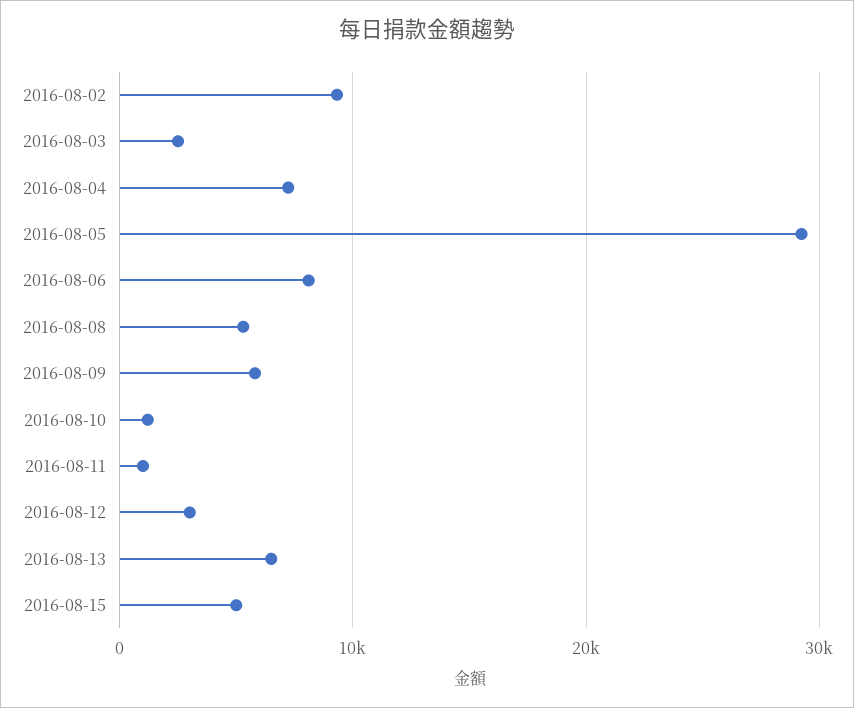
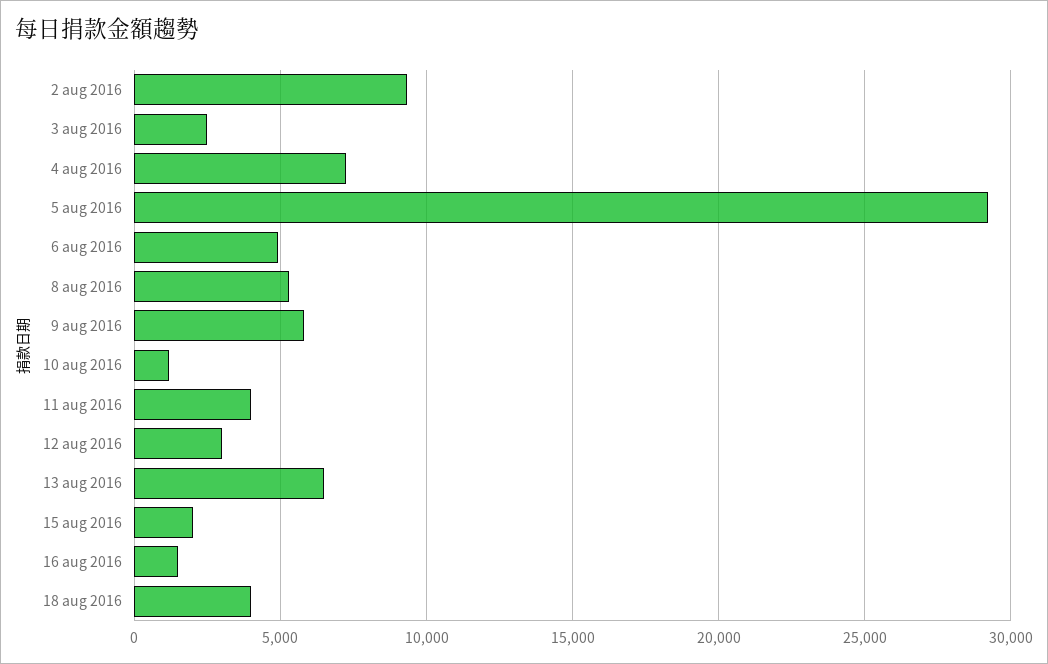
2016-08-06: 8000 -> 5000
2016-08-11: 1000 -> 4000
2016-08-15: 5000 -> 2000
16 aug 2016: none -> 1500
18 aug 2016: none -> 4000

